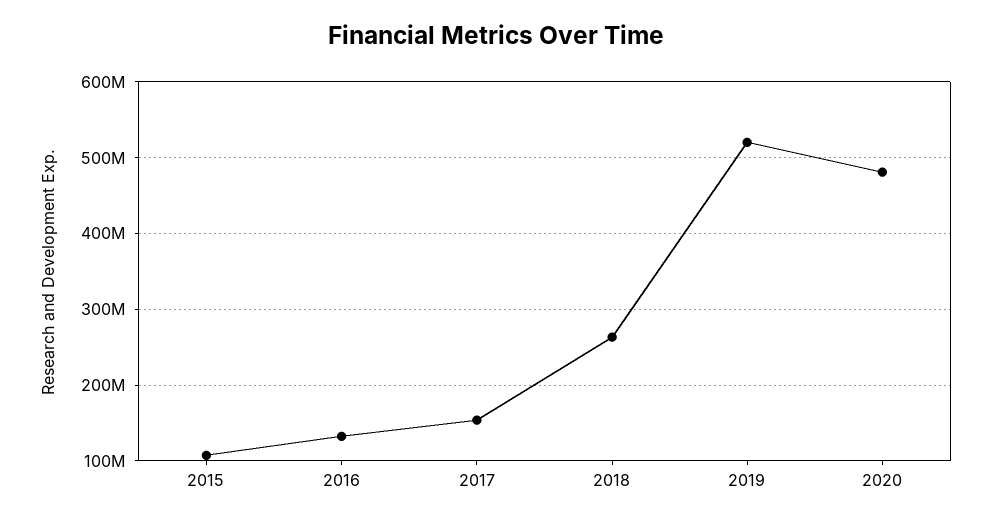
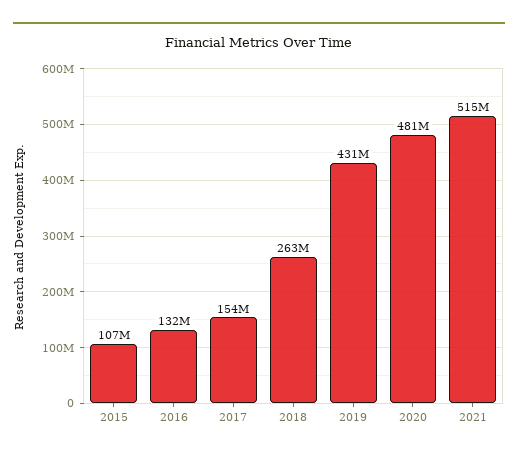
2019: 520000000 -> 431000000
2021: none -> 515000000

